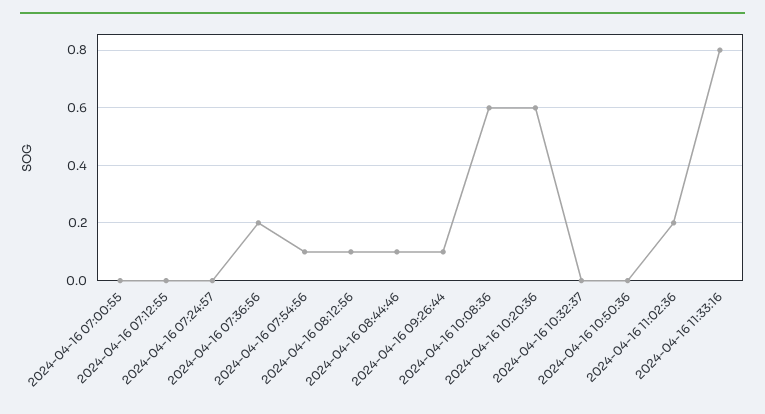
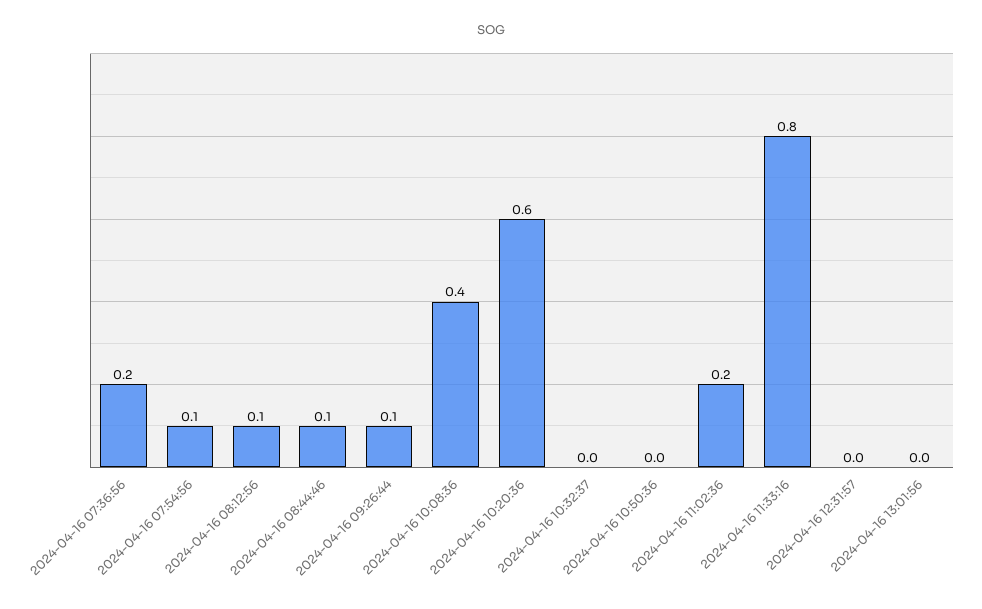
2024-04-16 07:00:55: 0 -> none
2024-04-16 07:12:55: 0 -> none
2024-04-16 07:24:57: 0 -> none
2024-04-16 10:08:36: 0.6 -> 0.4
2024-04-16 12:31:57: none -> 0
2024-04-16 13:01:56: none -> 0

